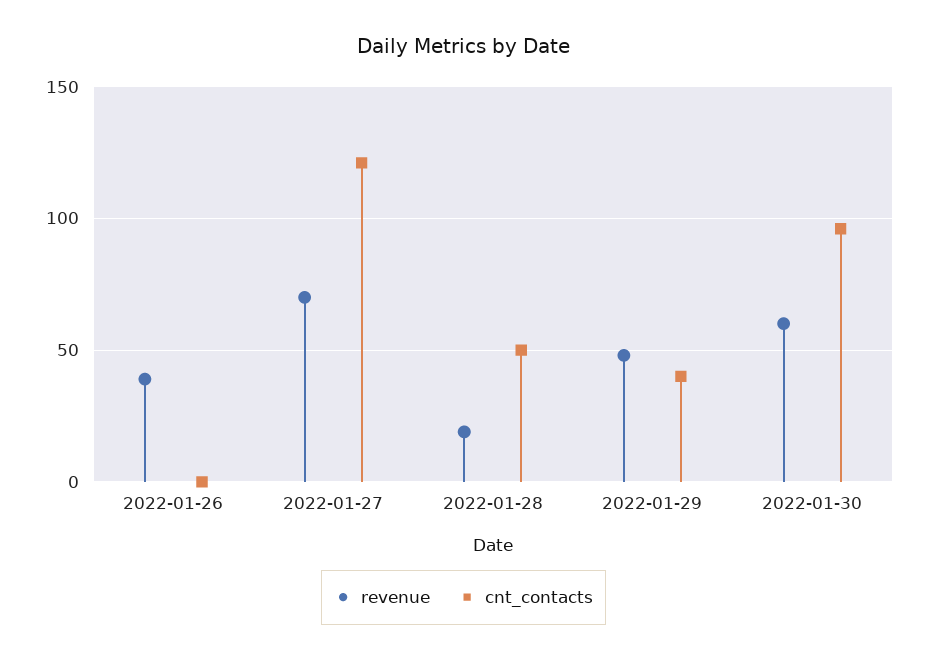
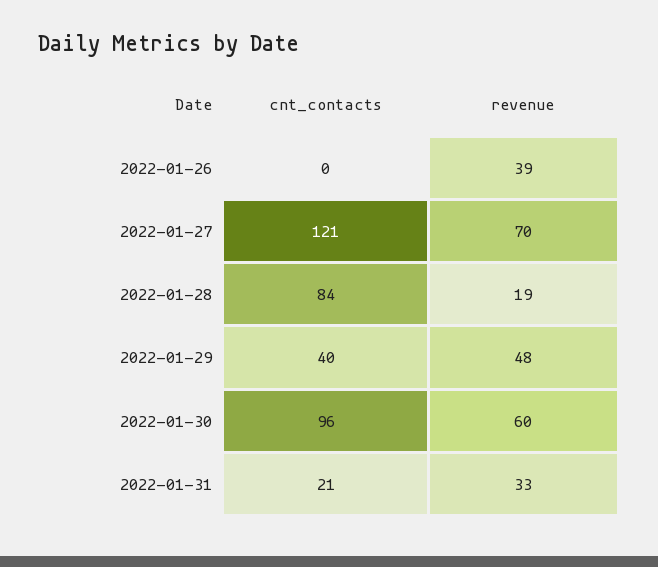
cnt_contacts, 2022-01-28: 50 -> 84
cnt_contacts, 2022-01-31: none -> 21
revenue, 2022-01-31: none -> 33

